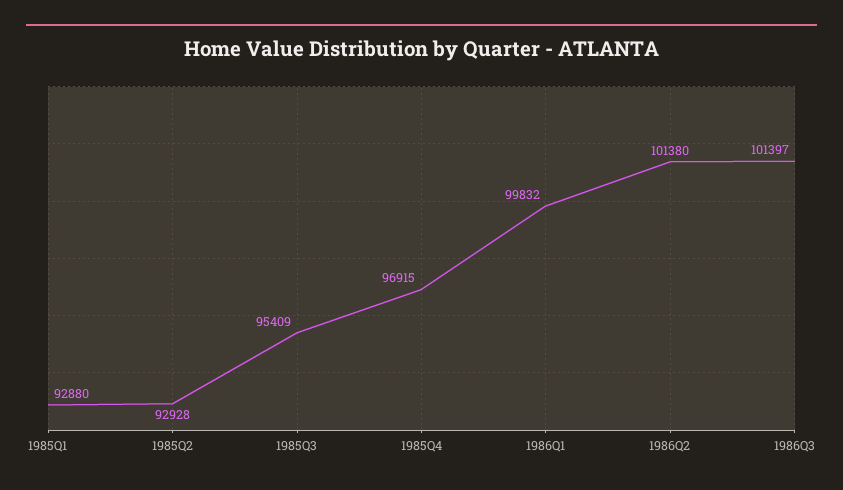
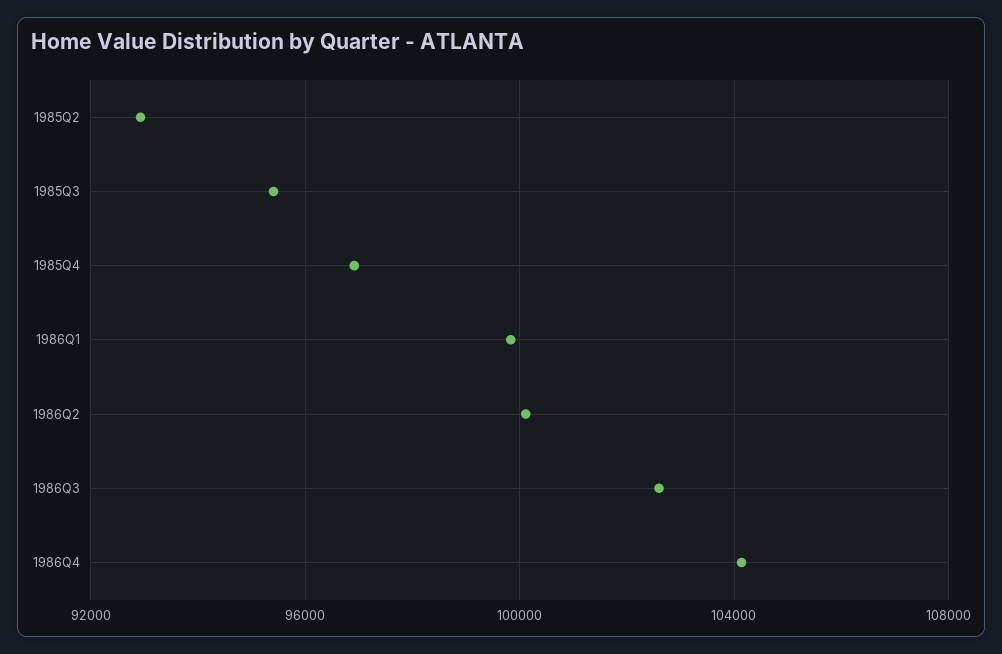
1985Q1: 92880 -> none
1986Q2: 101380 -> 100000
1986Q3: 101397 -> 102500
1986Q4: none -> 104000

